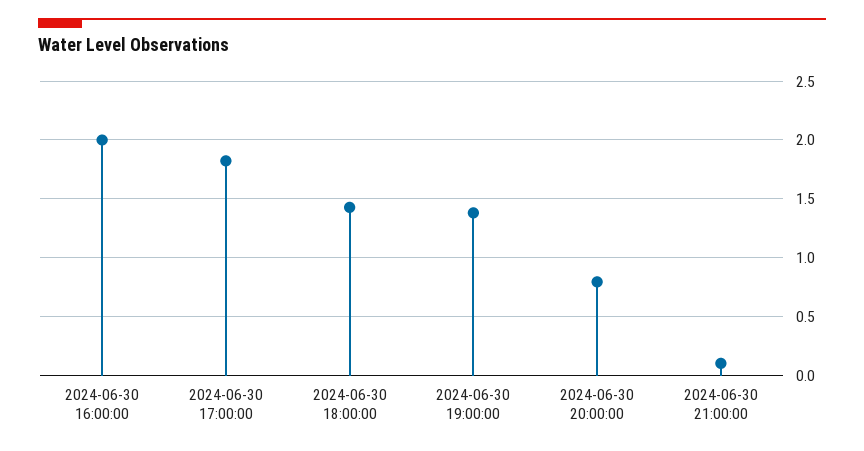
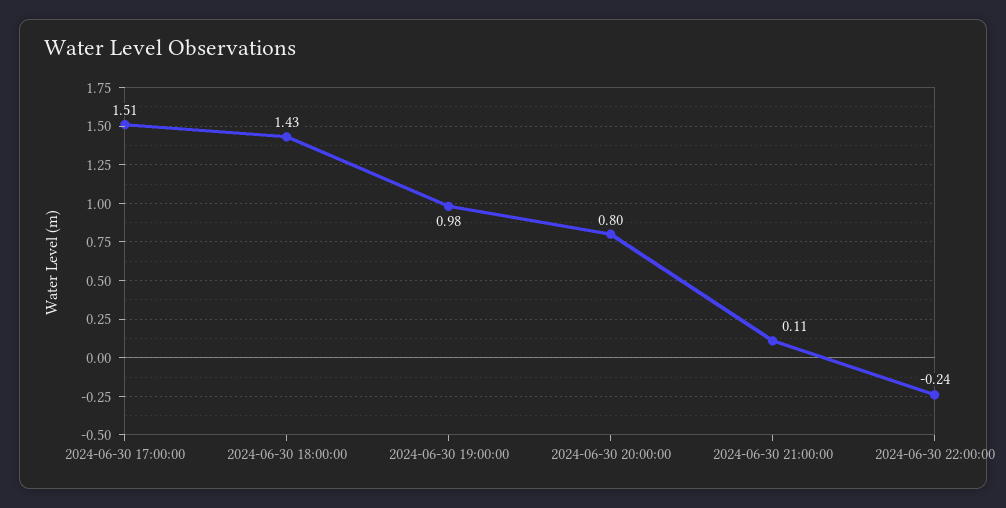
2024-06-30 16:00:00: 2 -> none
2024-06-30 17:00:00: 1.8 -> 1.51
2024-06-30 19:00:00: 1.4 -> 0.98
2024-06-30 22:00:00: none -> -0.24

